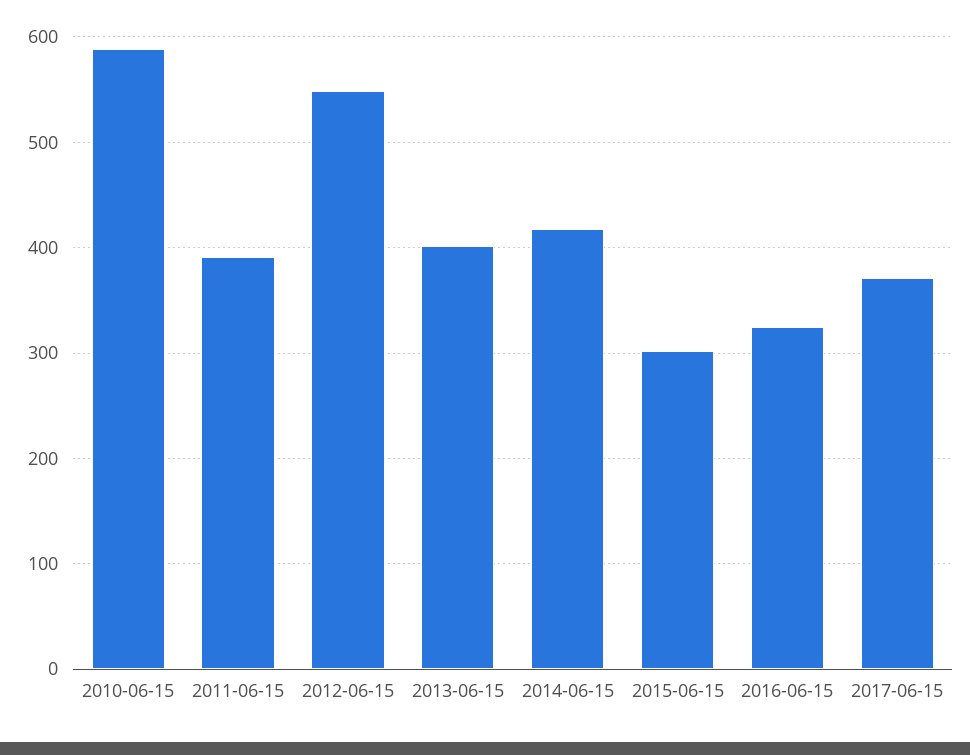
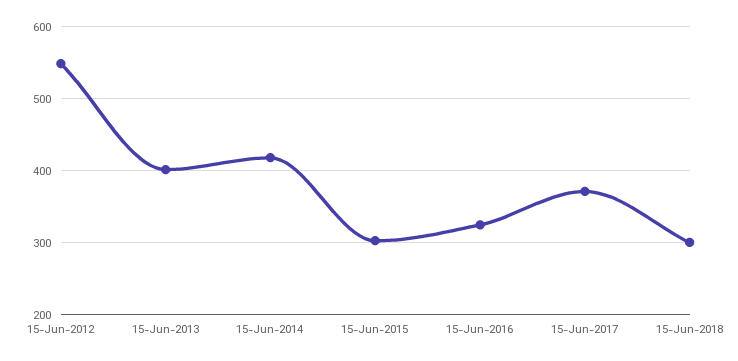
2010-06-15: 590 -> none
2011-06-15: 390 -> none
15-Jun-2018: none -> 300

